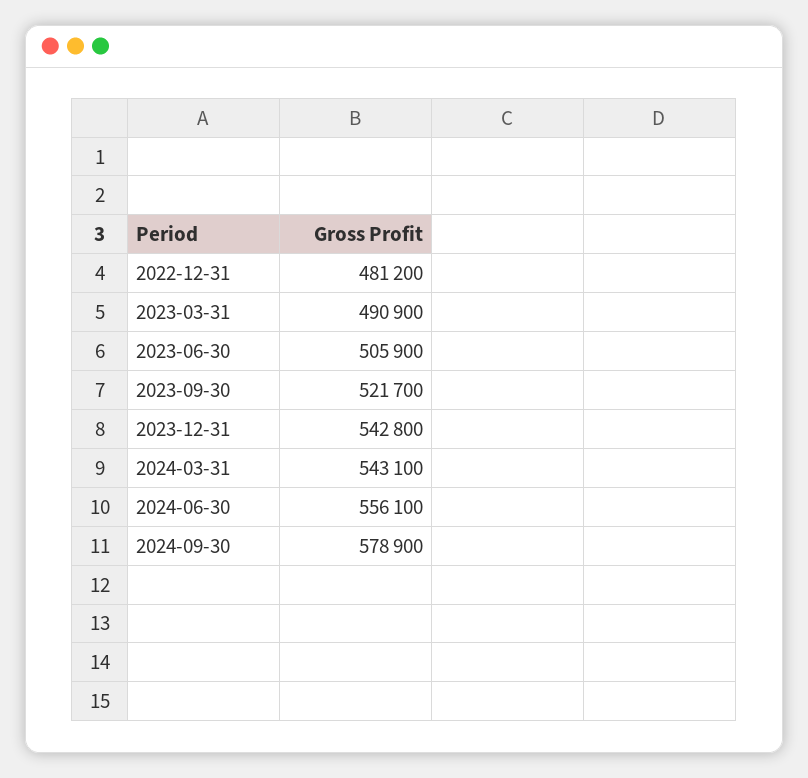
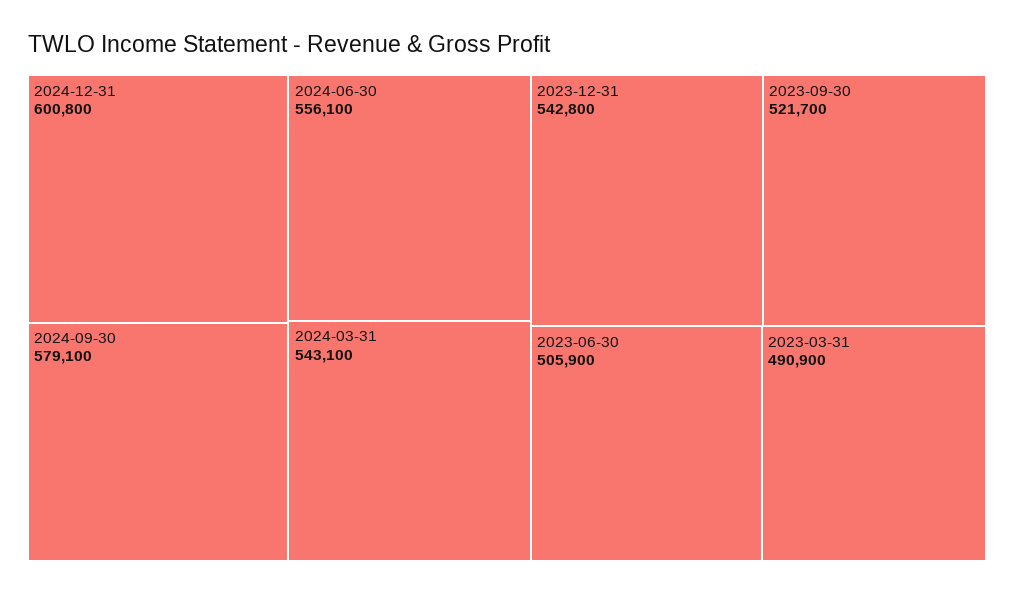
2022-12-31: 481200 -> none
2024-09-30: 578900 -> 579100
2024-12-31: none -> 600800

